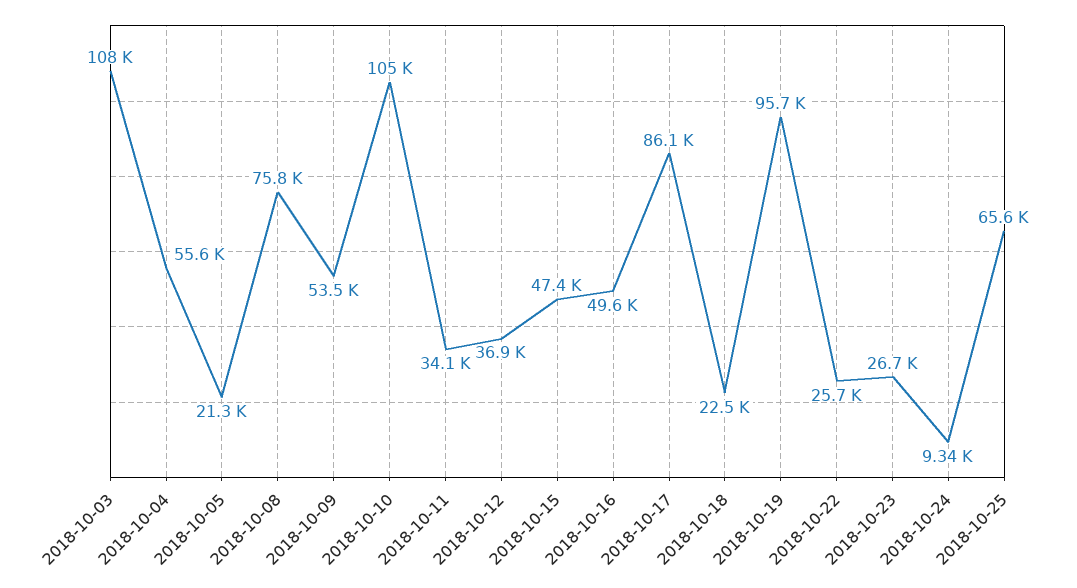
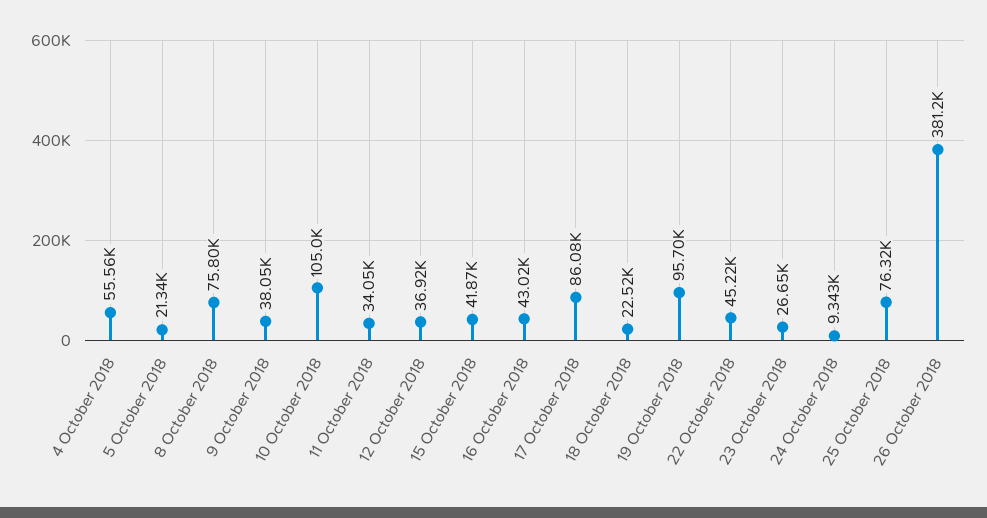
2018-10-03: 108000 -> none
2018-10-09: 53500 -> 38050
2018-10-15: 47400 -> 41870
2018-10-16: 49600 -> 43020
2018-10-22: 25700 -> 45220
2018-10-25: 65600 -> 76320
26 October 2018: none -> 381200

